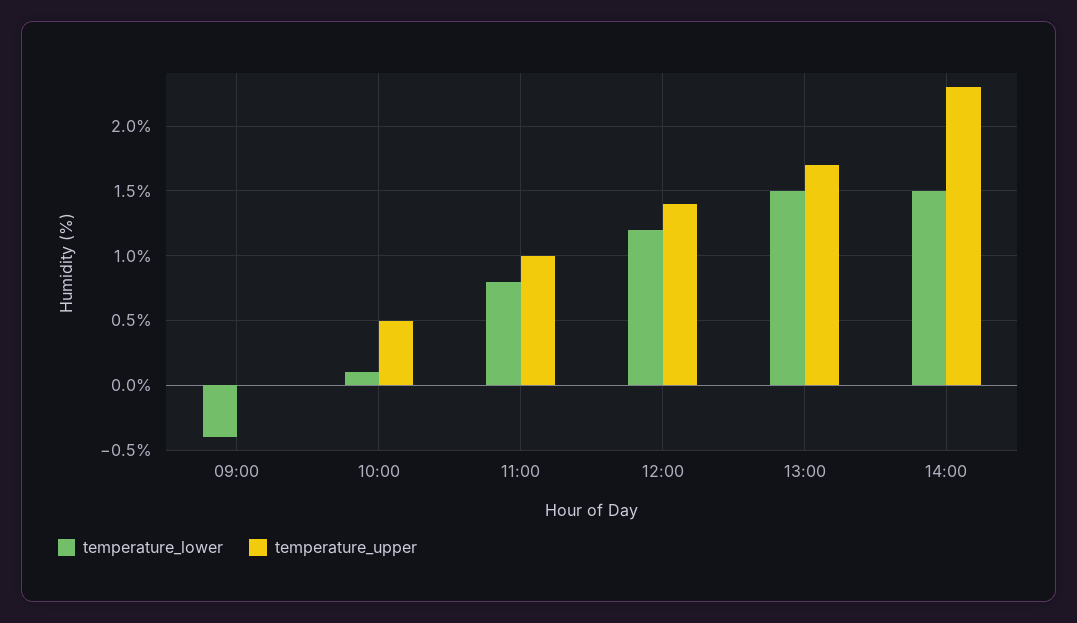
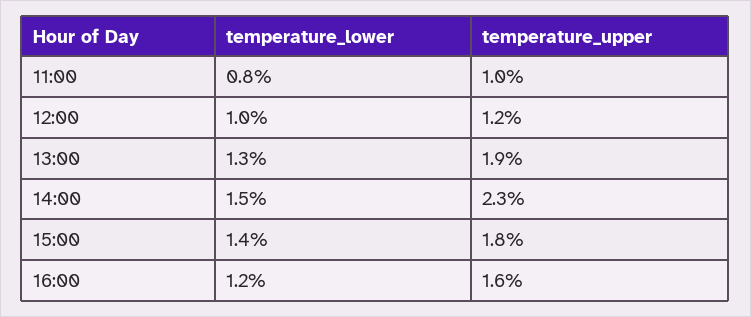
temperature_lower, 09:00: -0.4 -> none
temperature_upper, 09:00: 0 -> none
temperature_lower, 10:00: 0.1 -> none
temperature_upper, 10:00: 0.5 -> none
temperature_lower, 12:00: 1.2 -> 1
temperature_upper, 12:00: 1.4 -> 1.2
temperature_lower, 13:00: 1.5 -> 1.3
temperature_upper, 13:00: 1.7 -> 1.9
temperature_lower, 15:00: none -> 1.4
temperature_upper, 15:00: none -> 1.8
temperature_lower, 16:00: none -> 1.2
temperature_upper, 16:00: none -> 1.6

